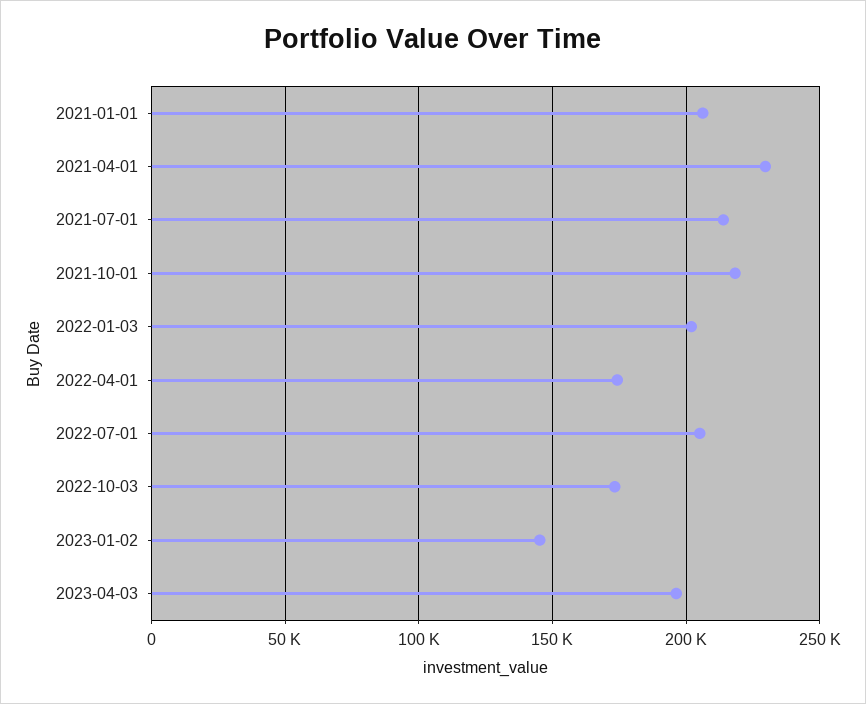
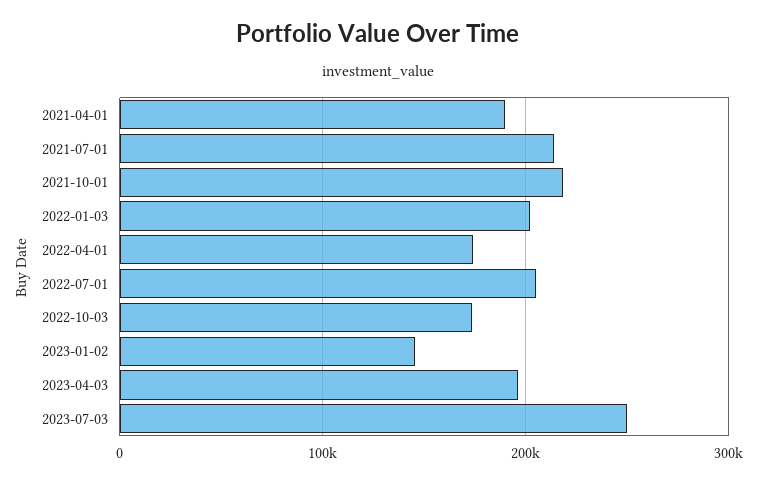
2021-01-01: 205000 -> none
2021-04-01: 230000 -> 190000
2023-07-03: none -> 250000

